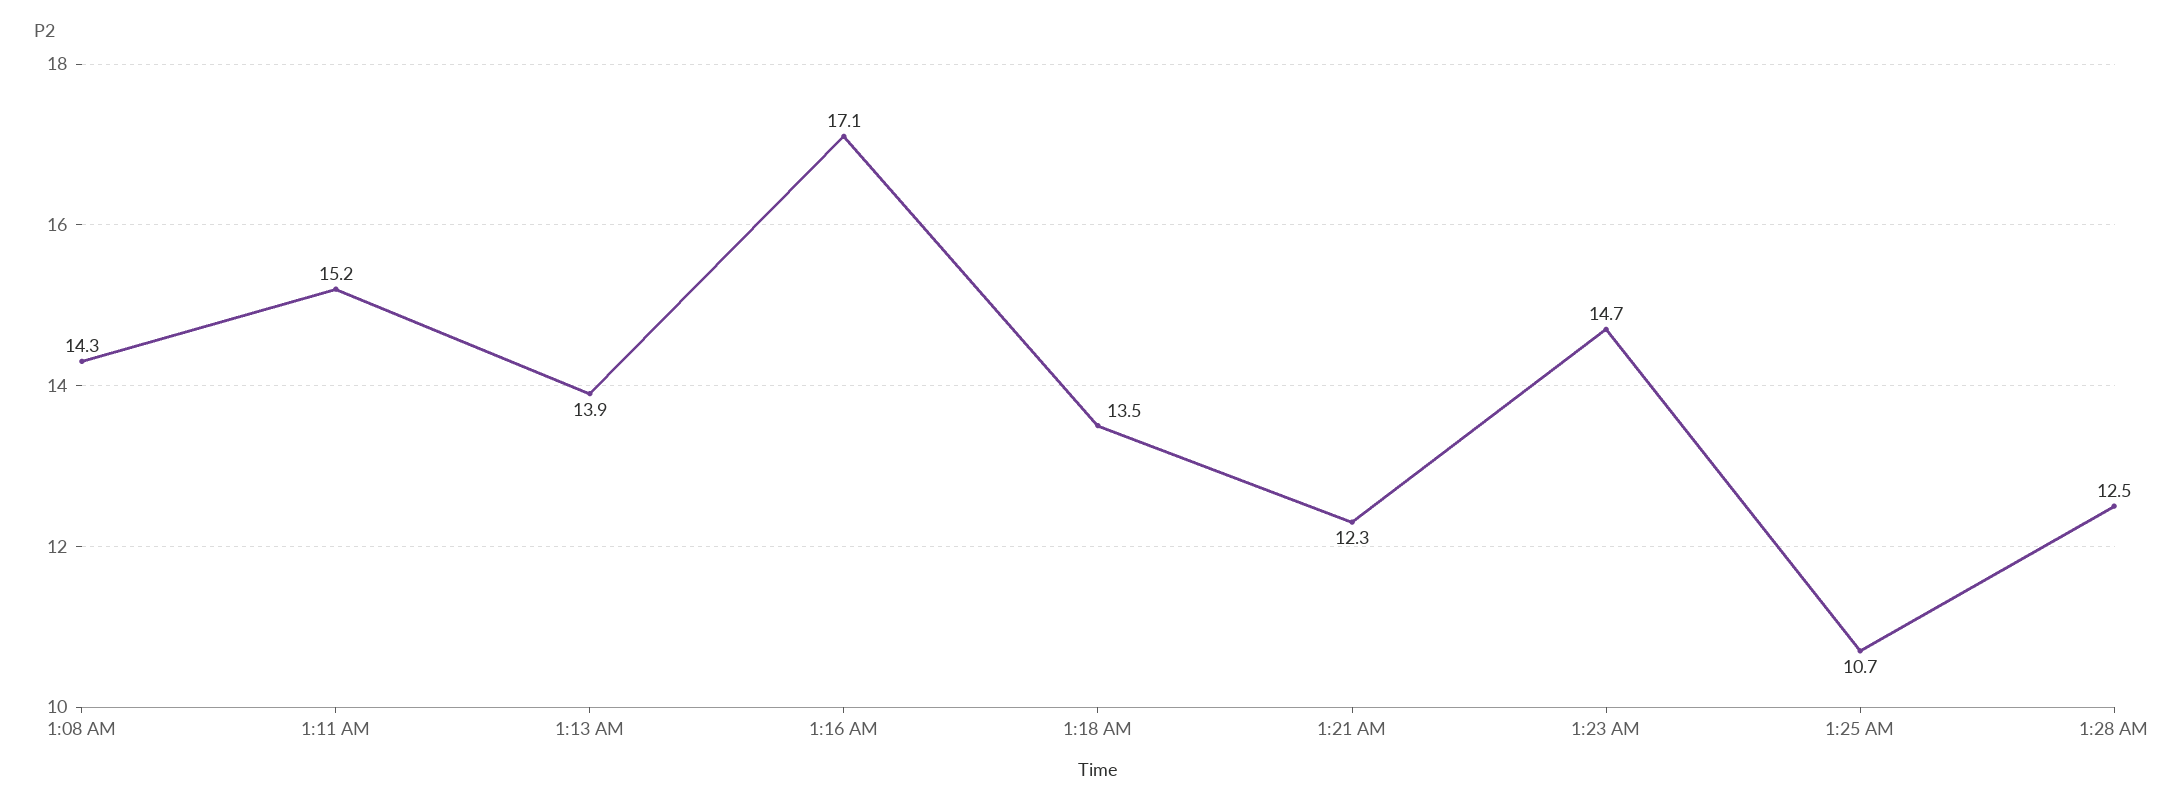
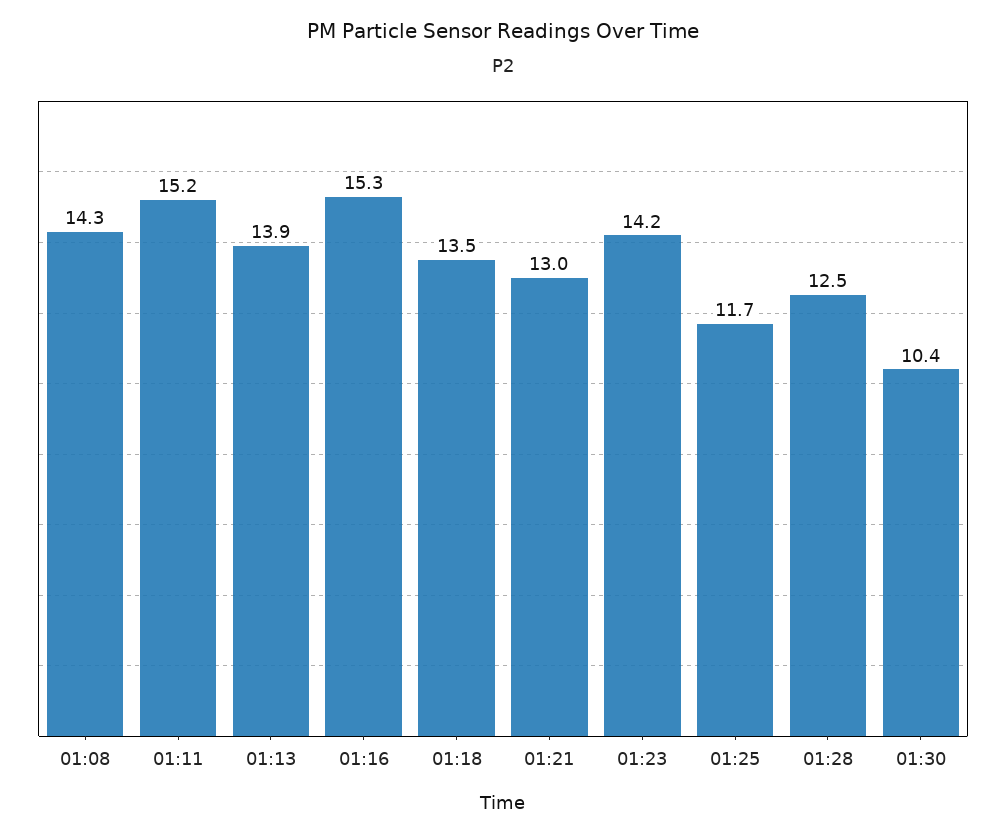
1:16 AM: 17.1 -> 15.3
1:21 AM: 12.3 -> 13
1:23 AM: 14.7 -> 14.2
1:25 AM: 10.7 -> 11.7
01:30: none -> 10.4

